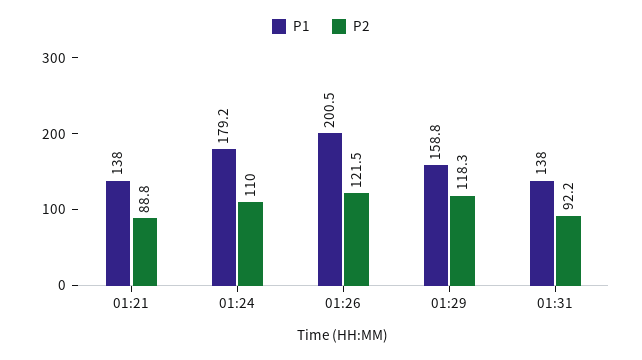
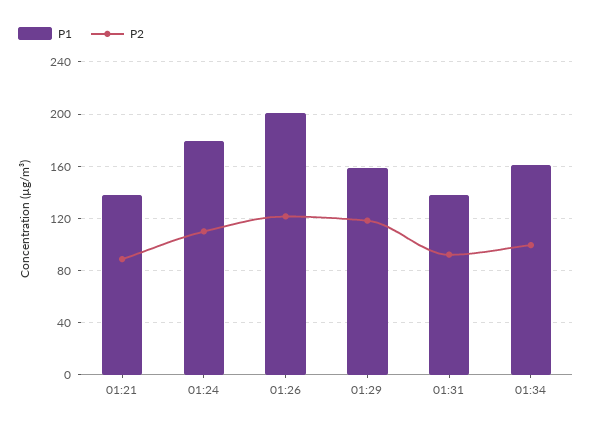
P1, 01:34: none -> 160
P2, 01:34: none -> 100

